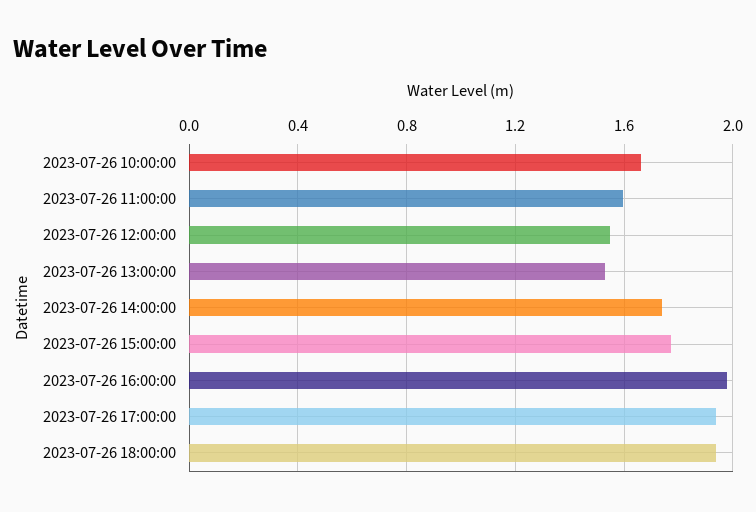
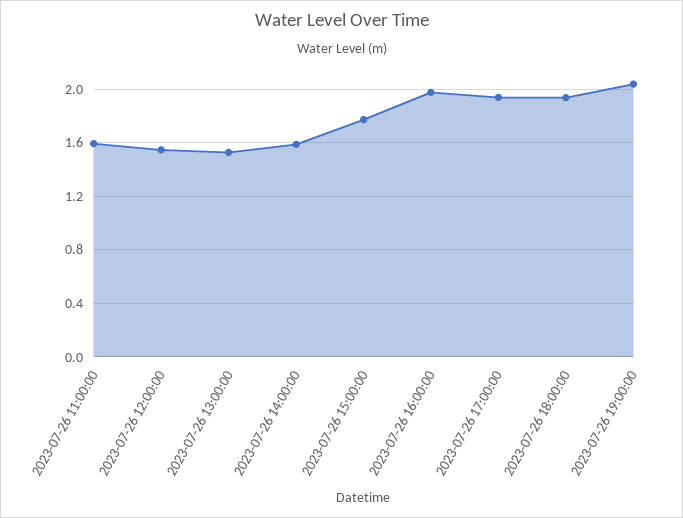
2023-07-26 10:00:00: 1.65 -> none
2023-07-26 14:00:00: 1.75 -> 1.6
2023-07-26 19:00:00: none -> 2.05

